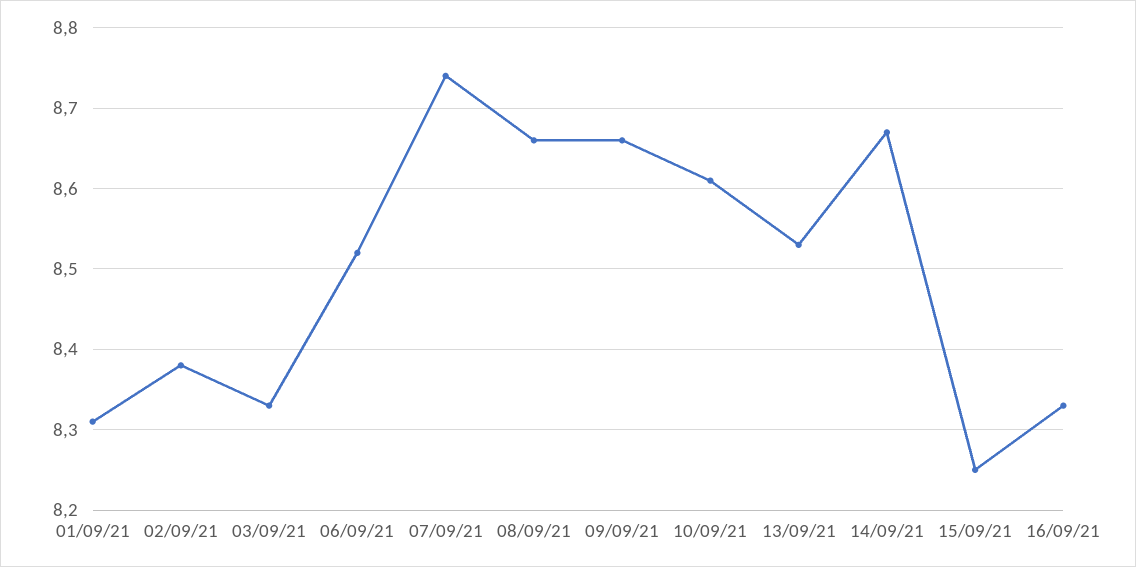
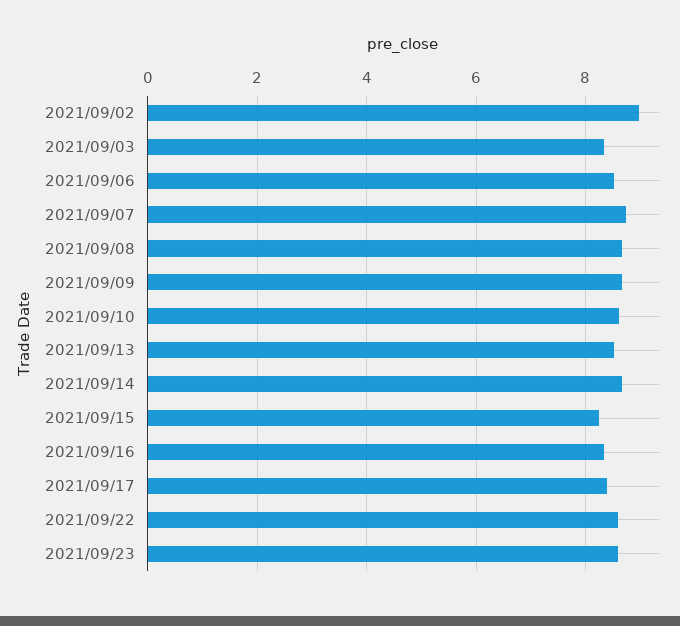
01/09/21: 8.31 -> none
02/09/21: 8.38 -> 9
2021/09/17: none -> 8.4
2021/09/22: none -> 8.6
2021/09/23: none -> 8.6

